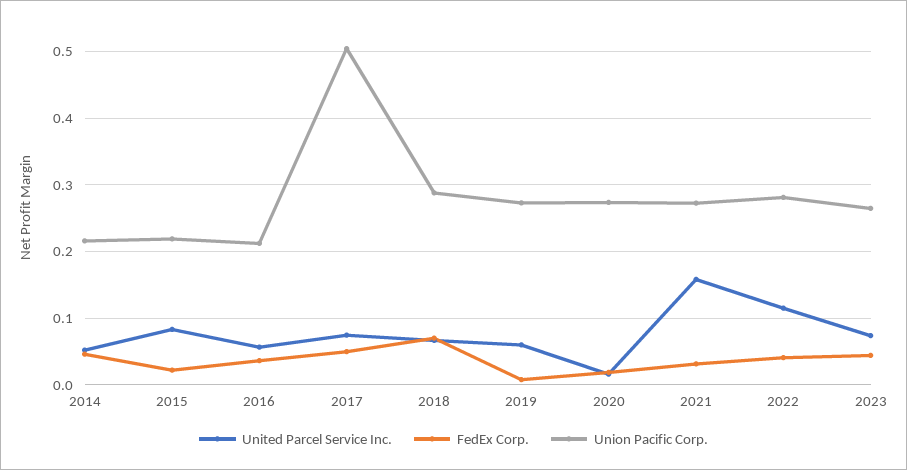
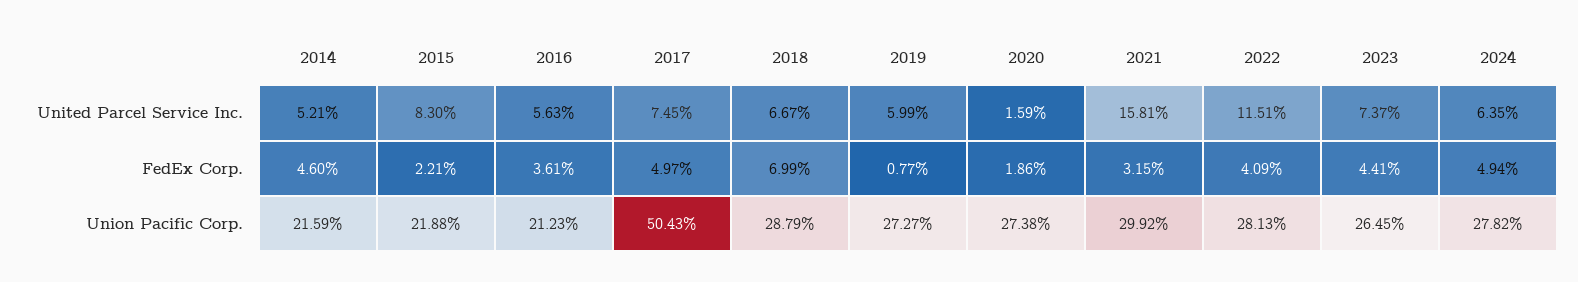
Union Pacific Corp., 2021: 0.27 -> 0.2992
United Parcel Service Inc., 2024: none -> 0.0635
FedEx Corp., 2024: none -> 0.0494
Union Pacific Corp., 2024: none -> 0.2782

